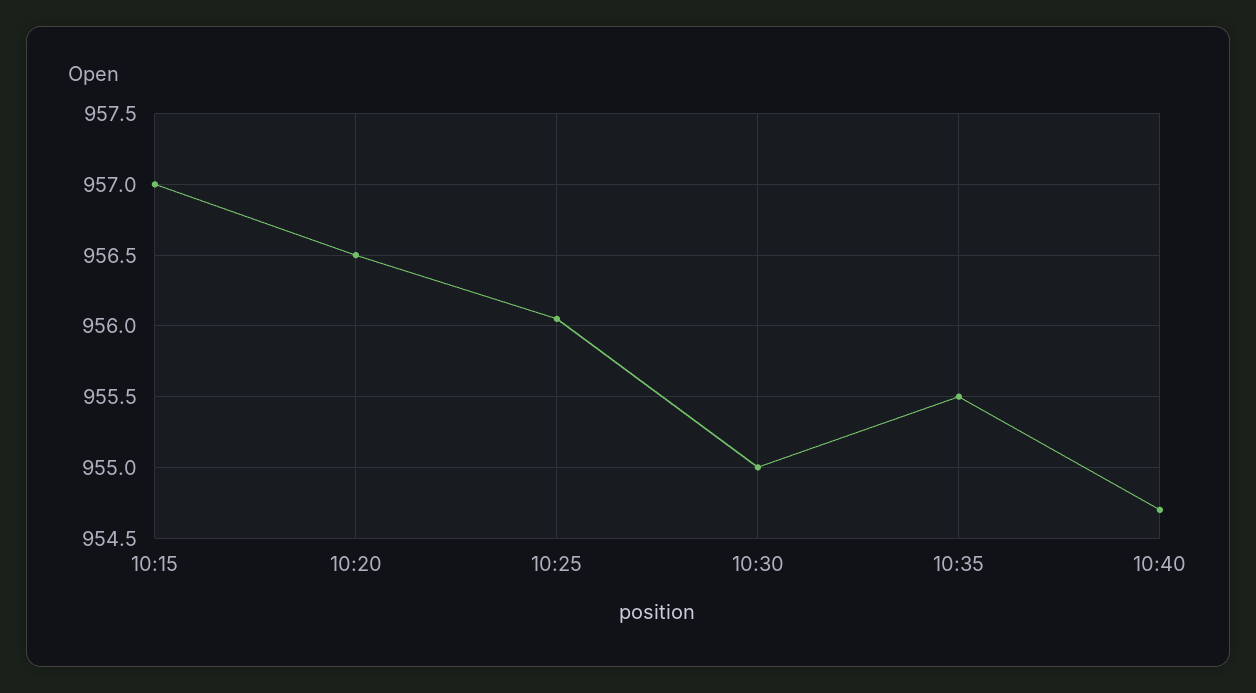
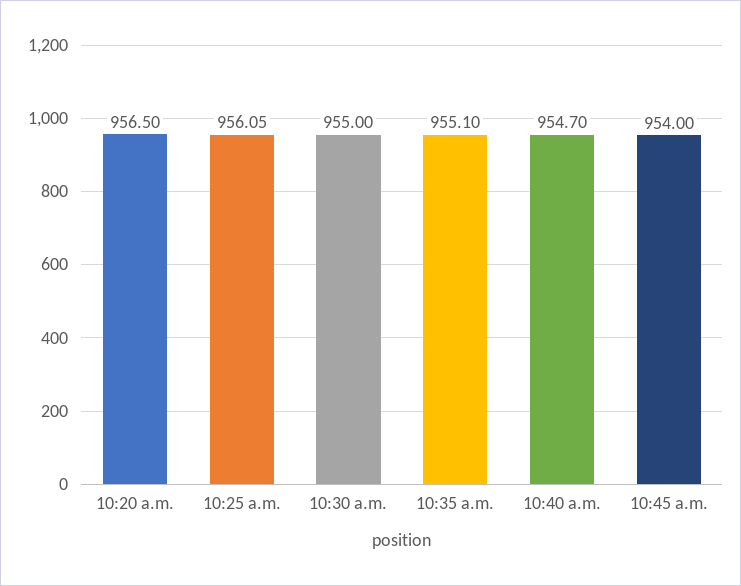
10:15: 957 -> none
10:35: 955.5 -> 955.1
10:45 a.m.: none -> 954

